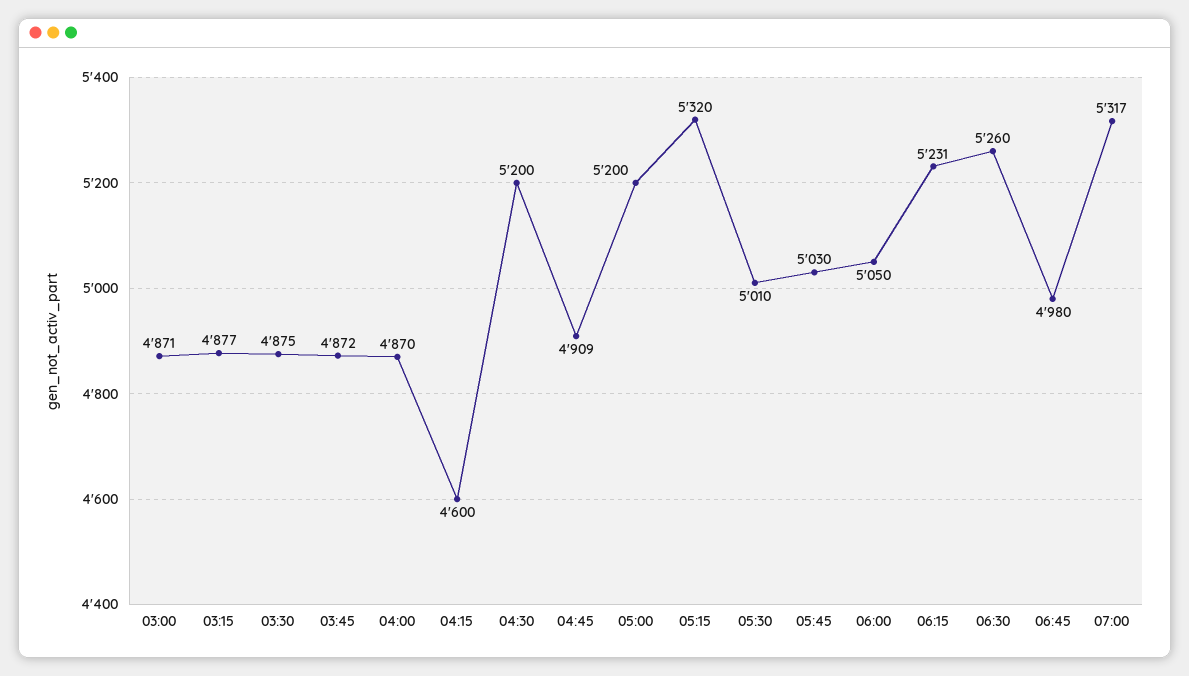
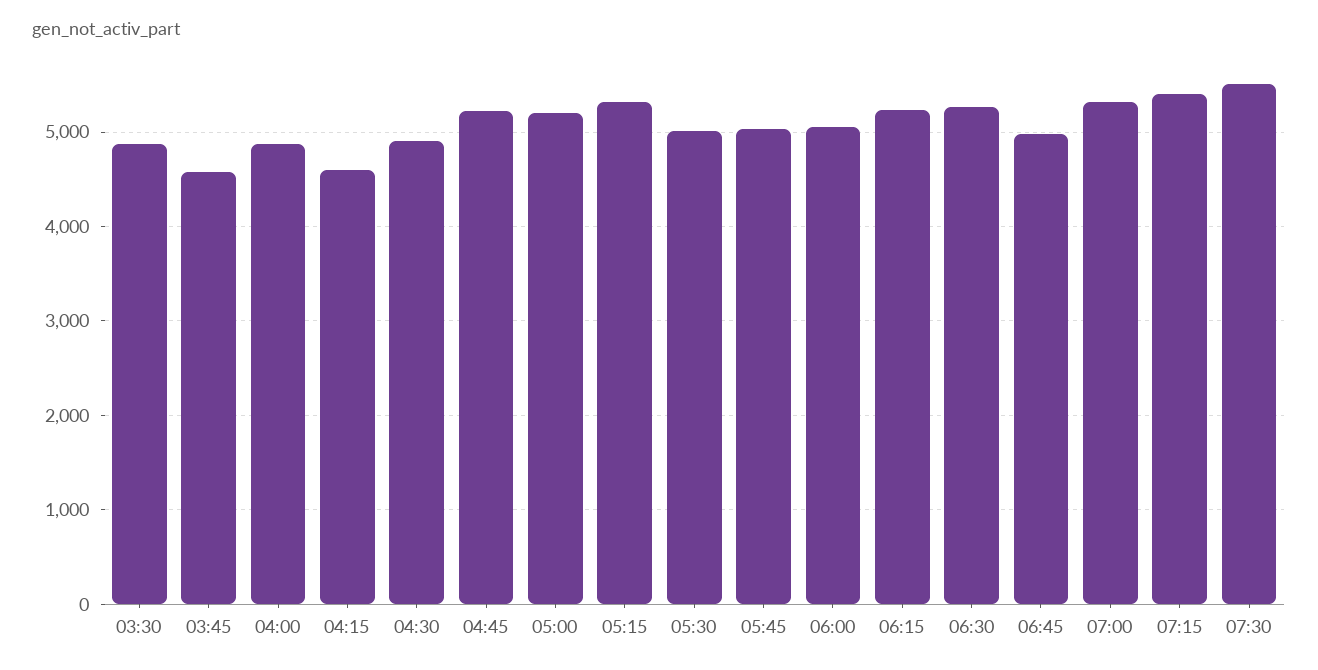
03:00: 4871 -> none
03:15: 4877 -> none
03:45: 4872 -> 4600
04:30: 5200 -> 4900
04:45: 4909 -> 5200
07:15: none -> 5400
07:30: none -> 5500

